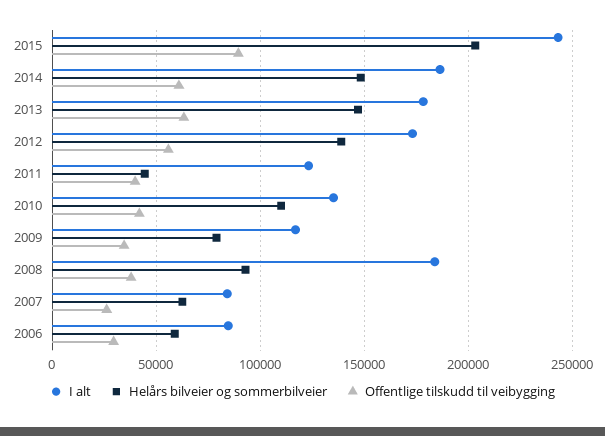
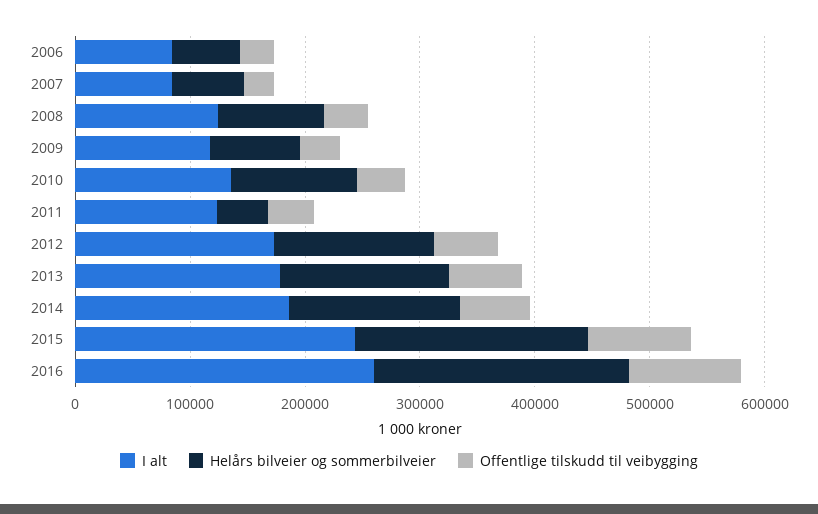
I alt, 2008: 185000 -> 120000
I alt, 2016: none -> 260000
Helårs bilveier og sommerbilveier, 2016: none -> 220000
Offentlige tilskudd til veibygging, 2016: none -> 100000

